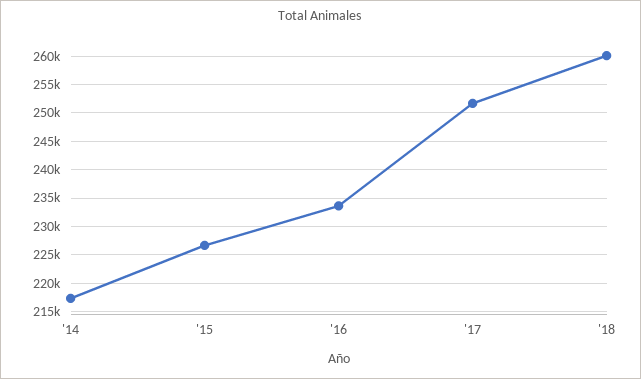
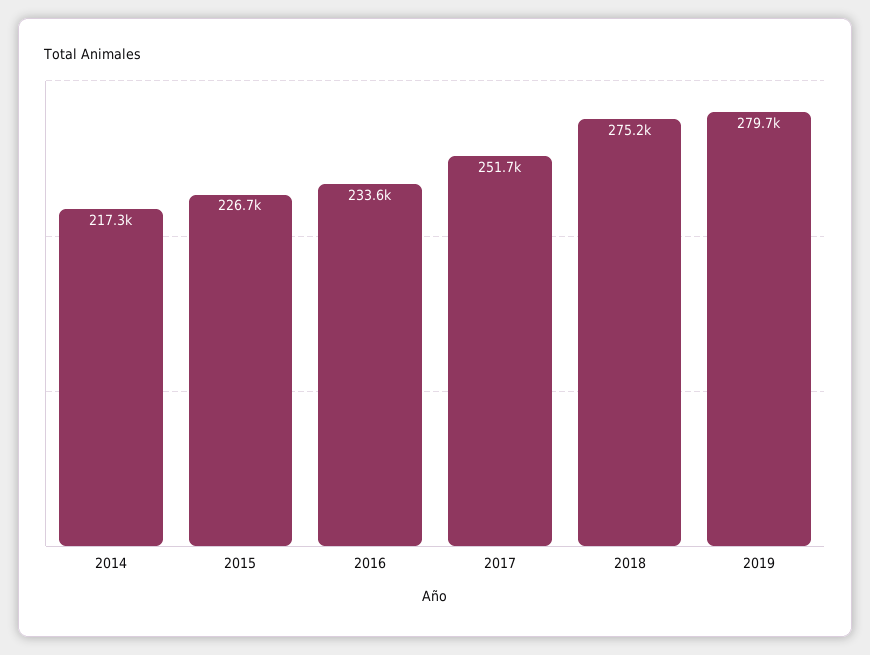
'18: 260000 -> 275200
2019: none -> 279700

